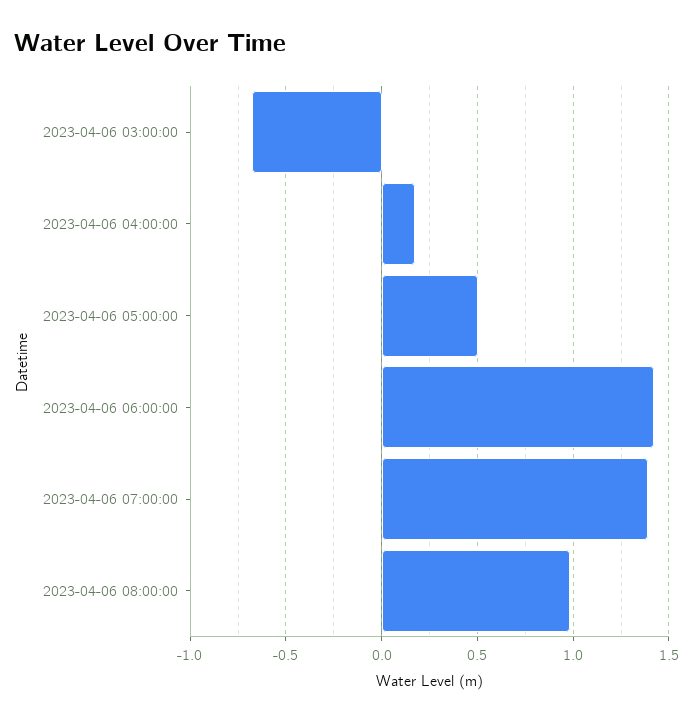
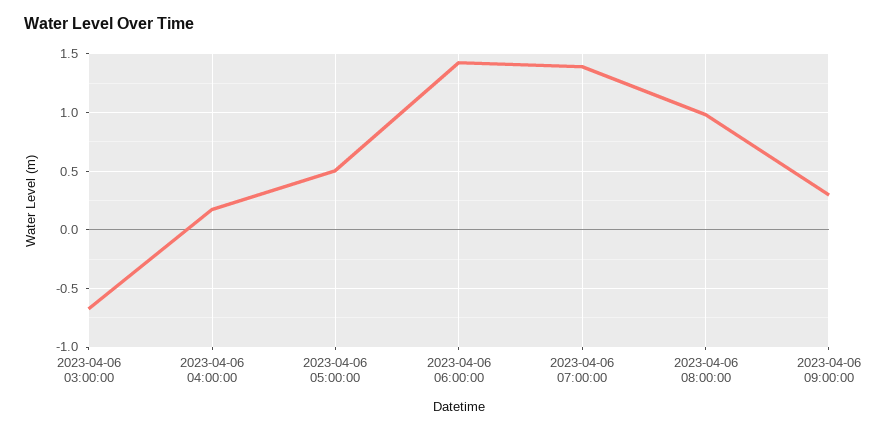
2023-04-06 09:00:00: none -> 0.3

